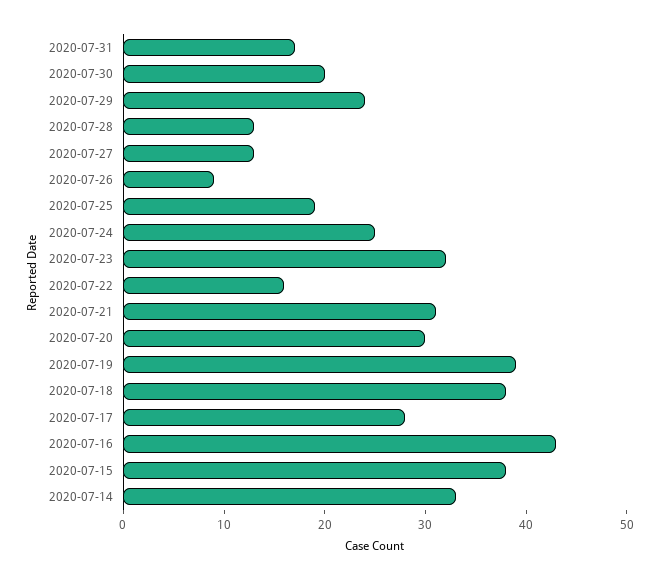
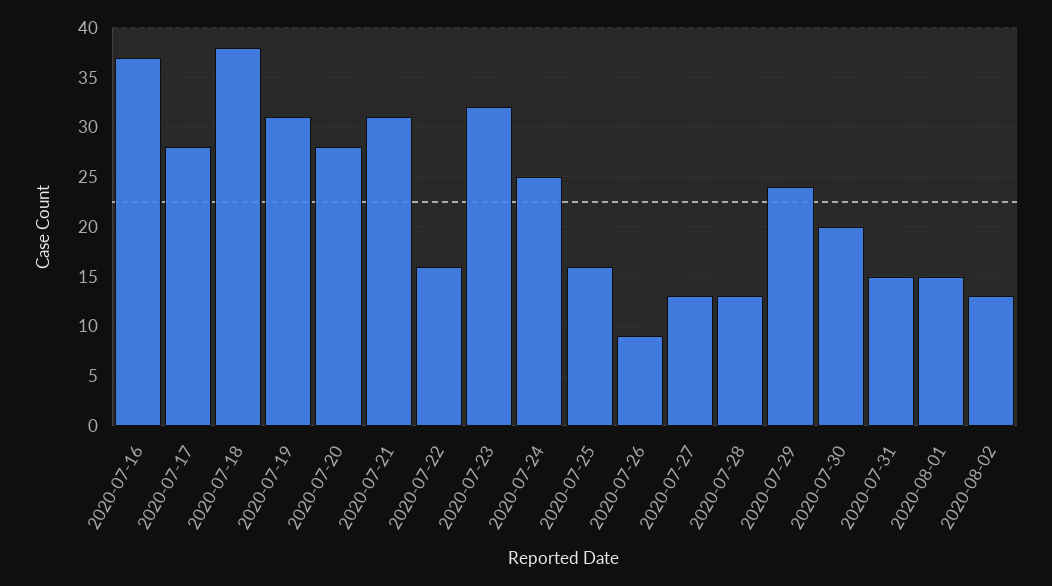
2020-07-31: 17 -> 15
2020-07-25: 19 -> 16
2020-07-20: 30 -> 28
2020-07-19: 39 -> 31
2020-07-16: 43 -> 37
2020-07-15: 38 -> none
2020-07-14: 33 -> none
2020-08-01: none -> 15
2020-08-02: none -> 13

